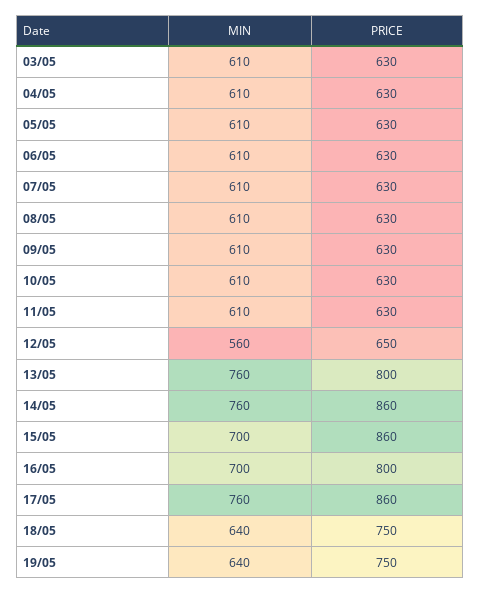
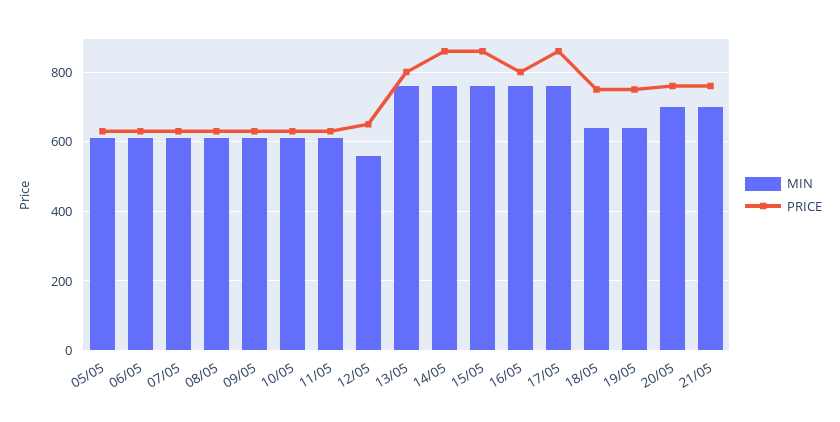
MIN, 03/05: 610 -> none
PRICE, 03/05: 630 -> none
MIN, 04/05: 610 -> none
PRICE, 04/05: 630 -> none
MIN, 15/05: 700 -> 760
MIN, 16/05: 700 -> 760
MIN, 20/05: none -> 700
PRICE, 20/05: none -> 760
MIN, 21/05: none -> 700
PRICE, 21/05: none -> 760

